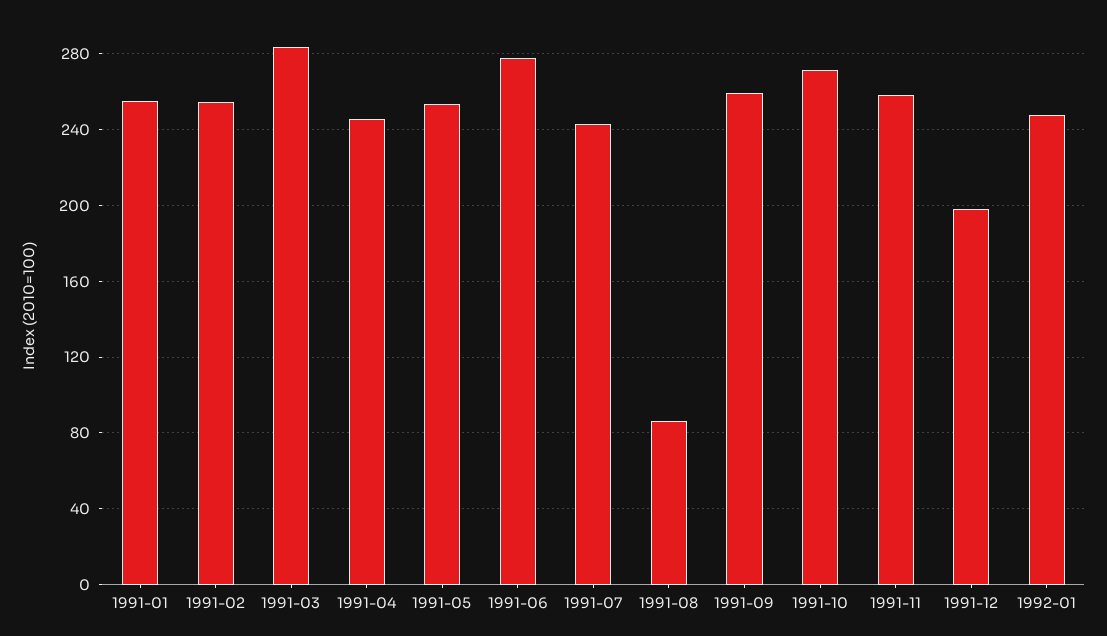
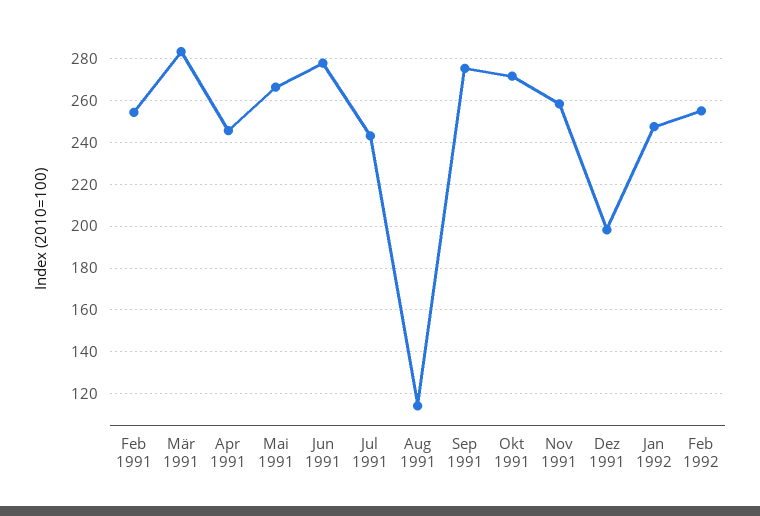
1991-01: 255 -> none
1991-05: 255 -> 265
1991-08: 85 -> 115
1991-09: 260 -> 275
Feb 1992: none -> 255

